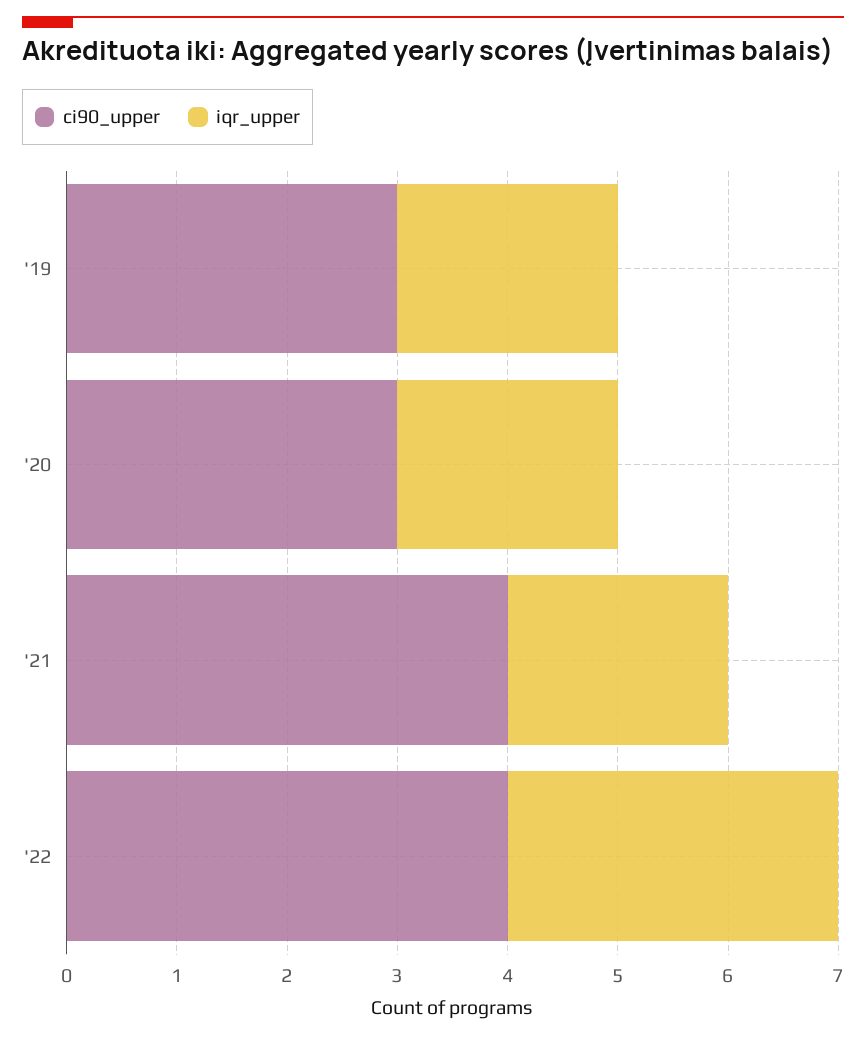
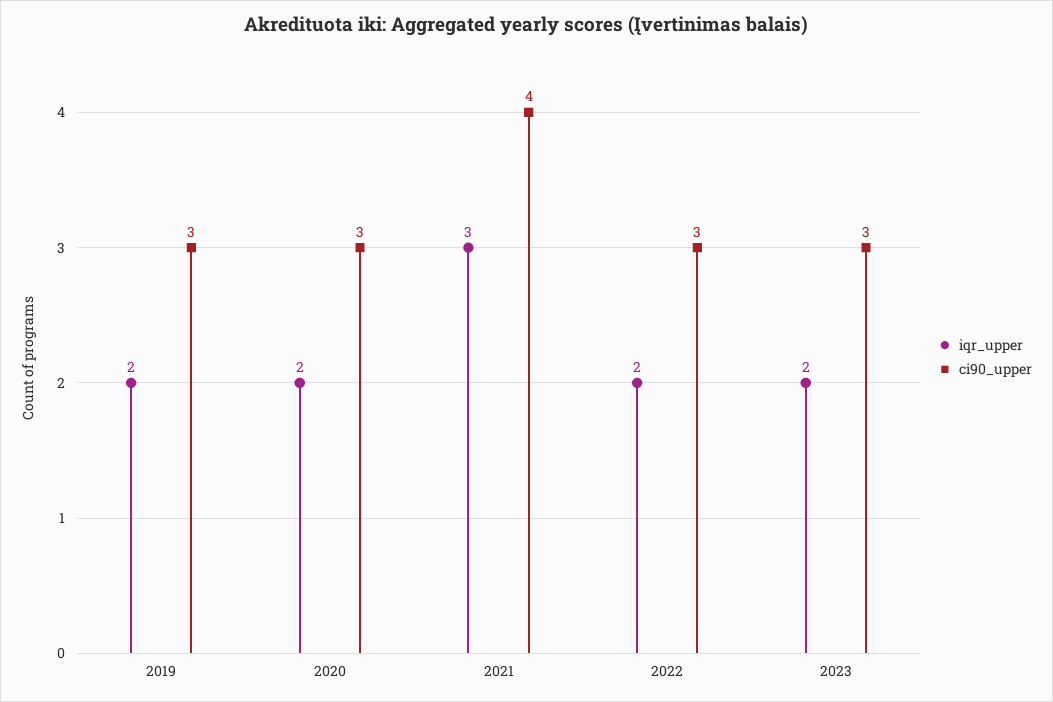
iqr_upper, '21: 2 -> 3
ci90_upper, '22: 4 -> 3
iqr_upper, '22: 3 -> 2
iqr_upper, 2023: none -> 2
ci90_upper, 2023: none -> 3

